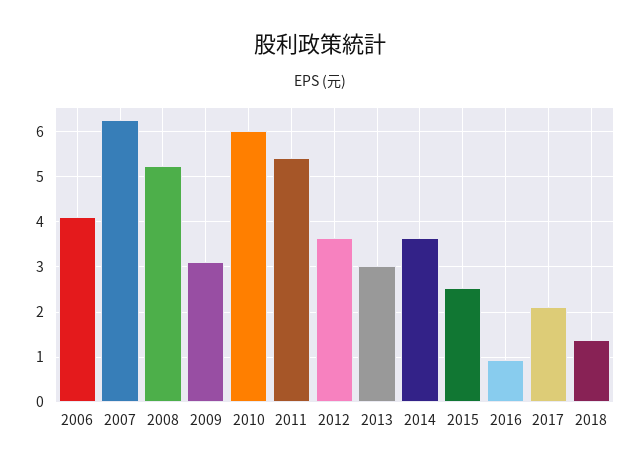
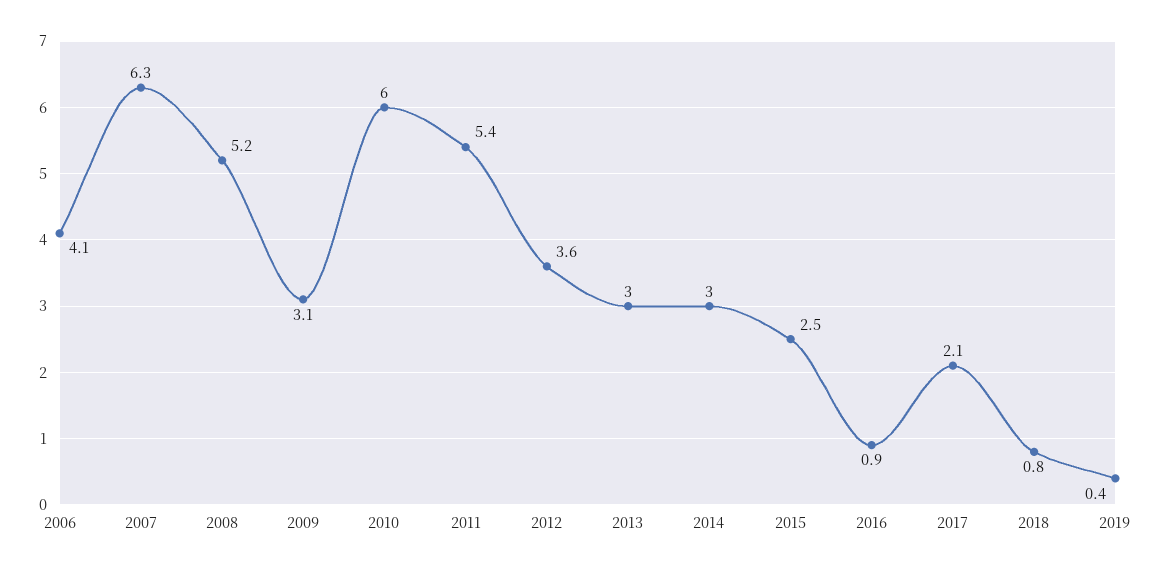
2014: 3.6 -> 3
2018: 1.4 -> 0.8
2019: none -> 0.4

